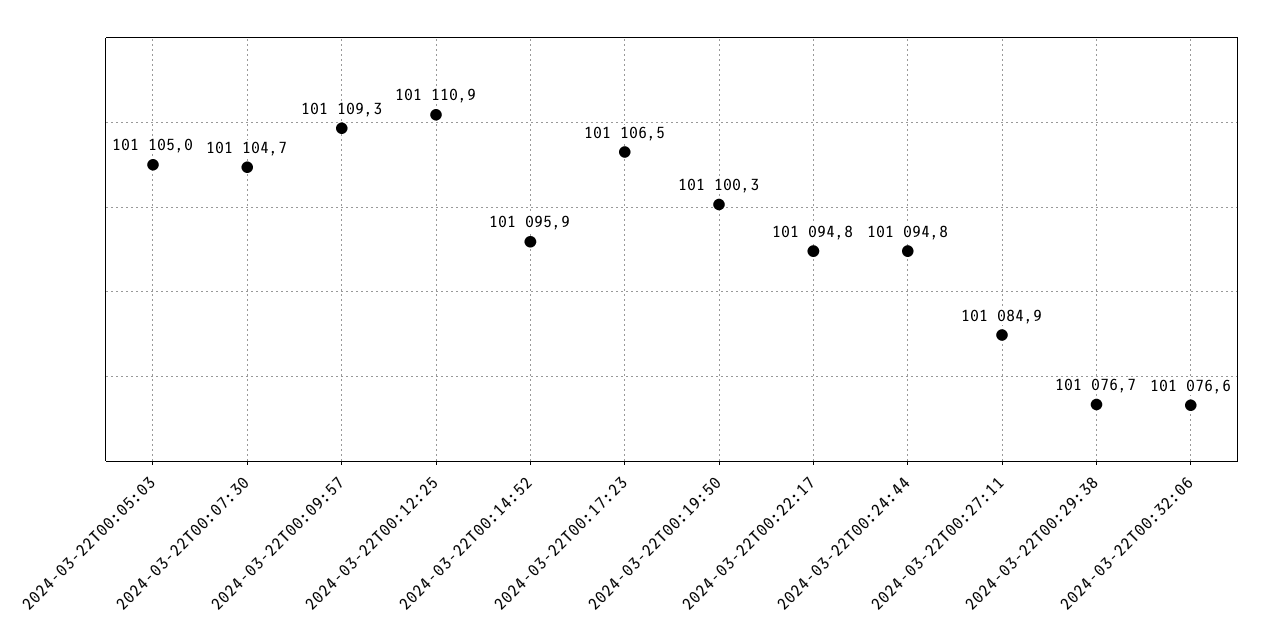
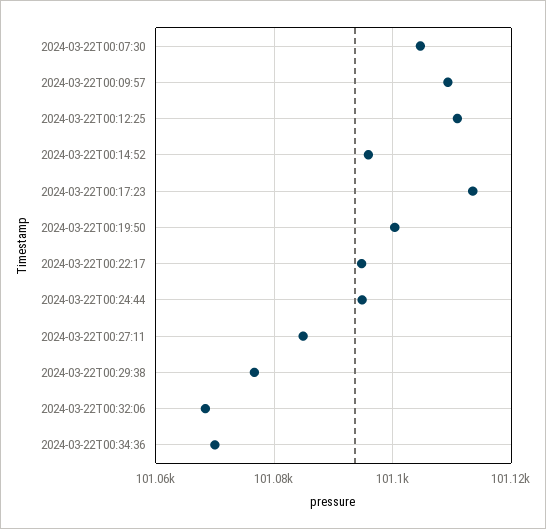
2024-03-22T00:05:03: 101105 -> none
2024-03-22T00:17:23: 101106.5 -> 101114
2024-03-22T00:32:06: 101076.6 -> 101068
2024-03-22T00:34:36: none -> 101070

